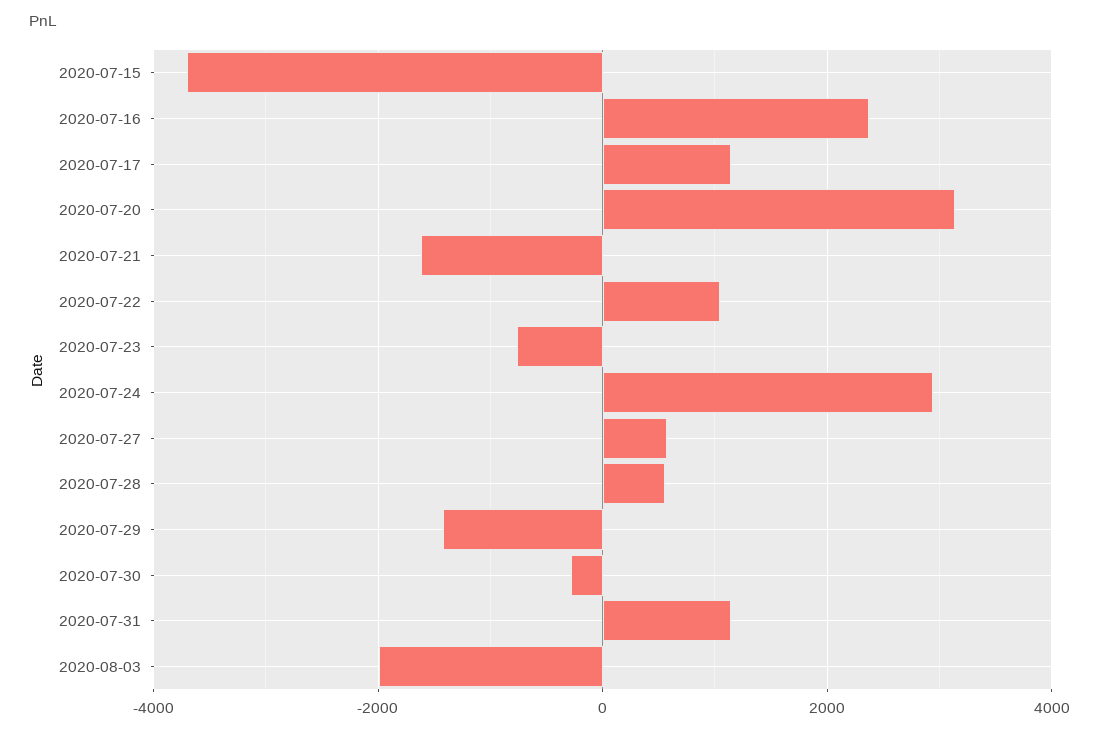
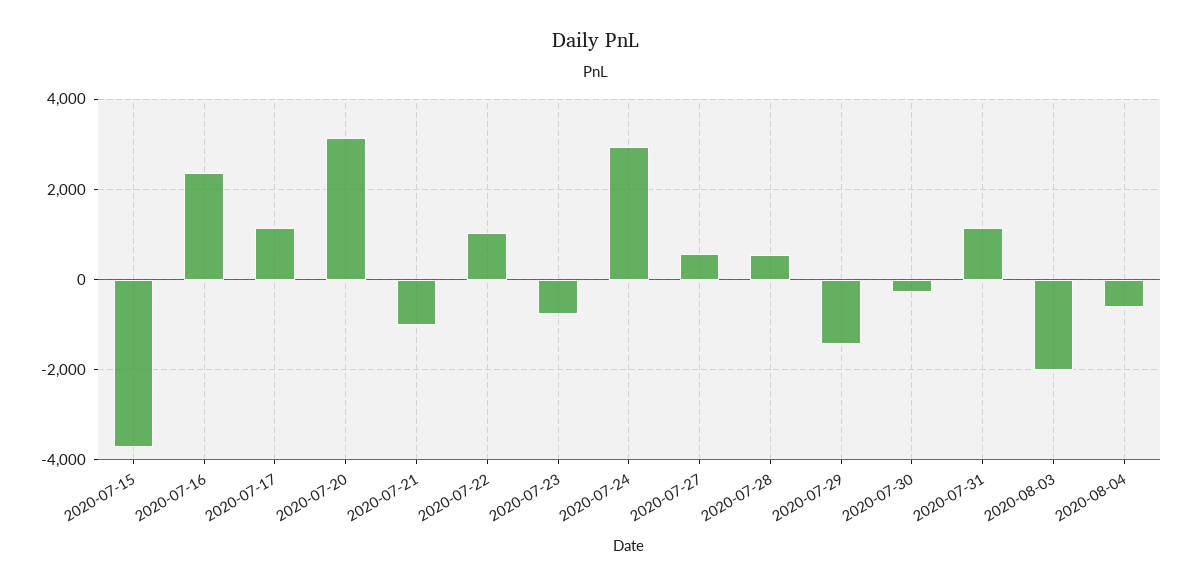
2020-07-21: -1600 -> -1000
2020-08-04: none -> -600

